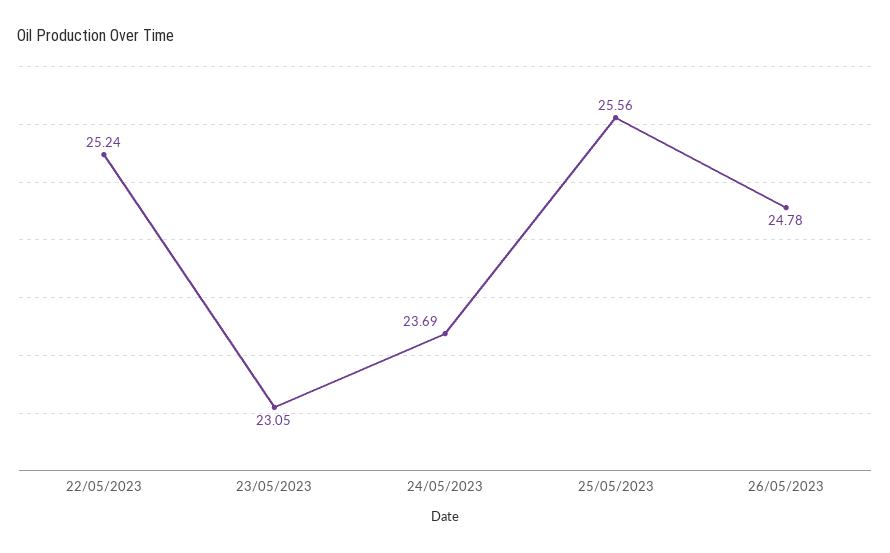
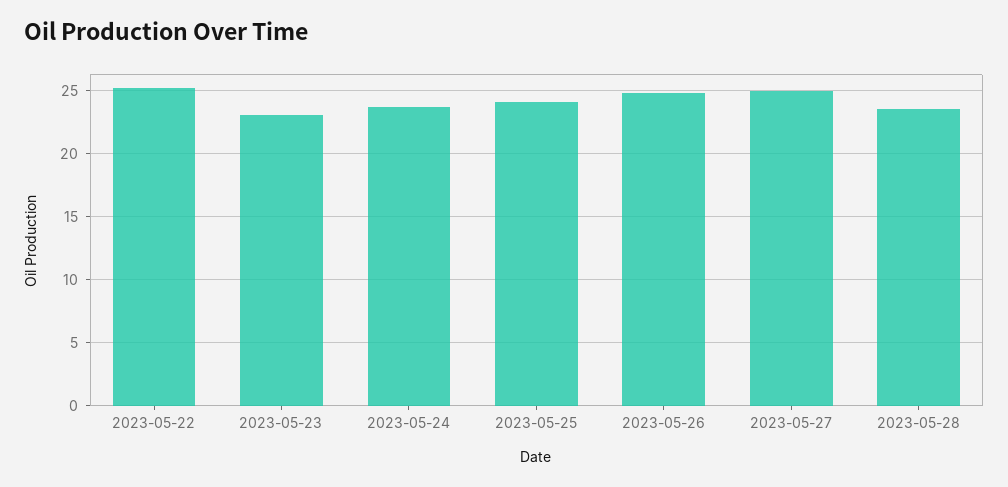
25/05/2023: 25.56 -> 24
2023-05-27: none -> 25
2023-05-28: none -> 23.5

